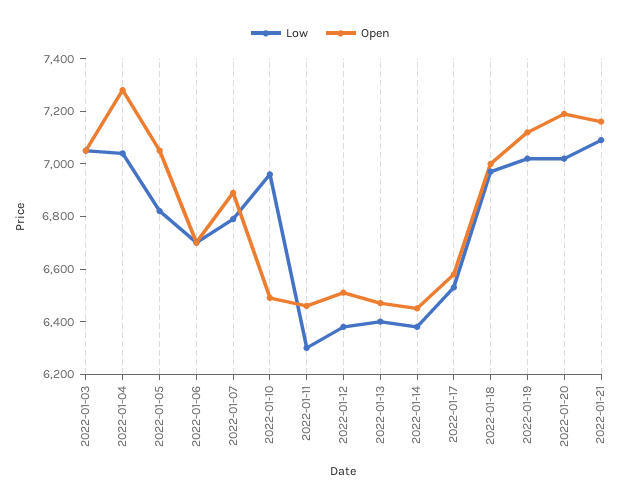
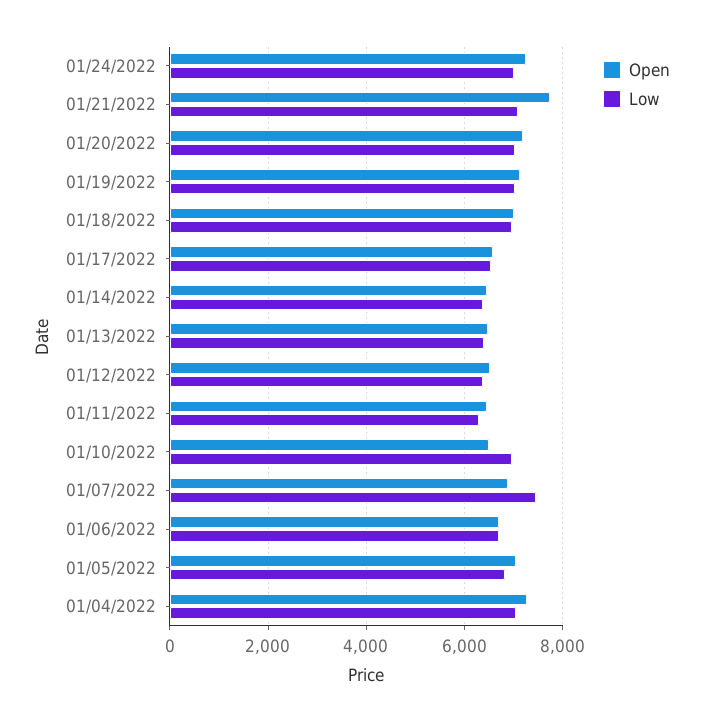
Low, 2022-01-03: 7050 -> none
Open, 2022-01-03: 7050 -> none
Low, 2022-01-07: 6800 -> 7400
Open, 2022-01-21: 7150 -> 7800
Open, 01/24/2022: none -> 7200
Low, 01/24/2022: none -> 7000

